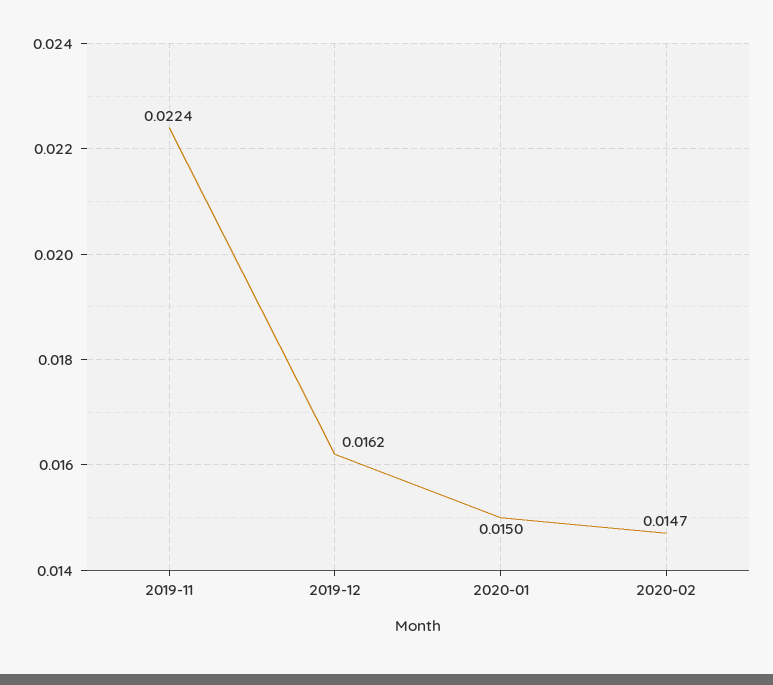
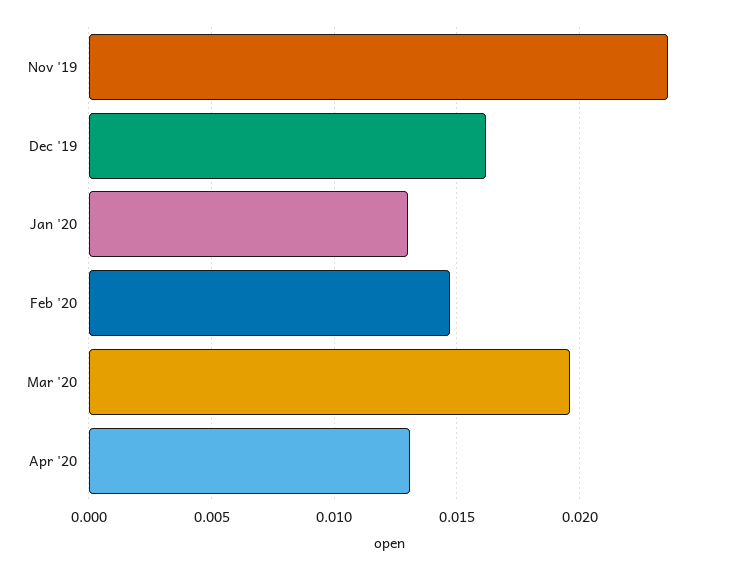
2019-11: 0.0224 -> 0.0235
2020-01: 0.015 -> 0.013
Mar '20: none -> 0.0195
Apr '20: none -> 0.013

